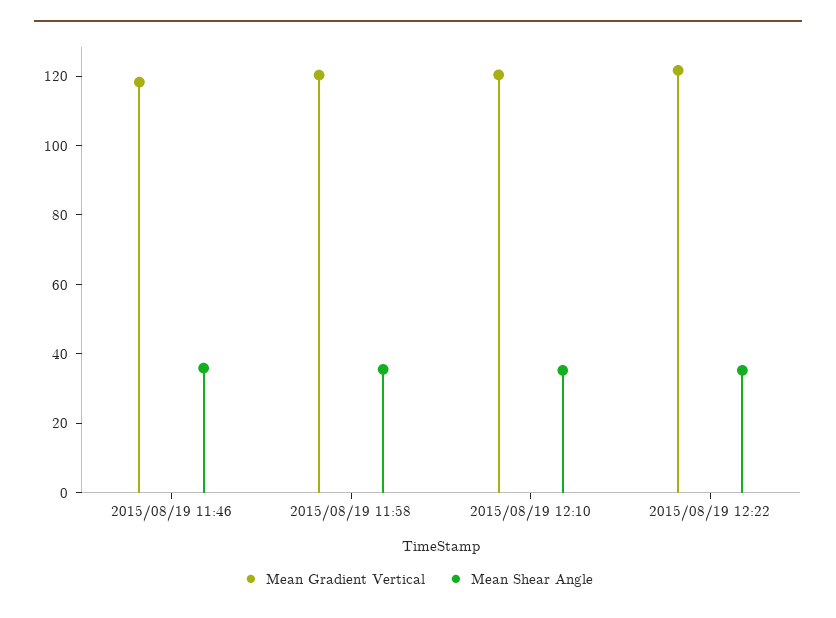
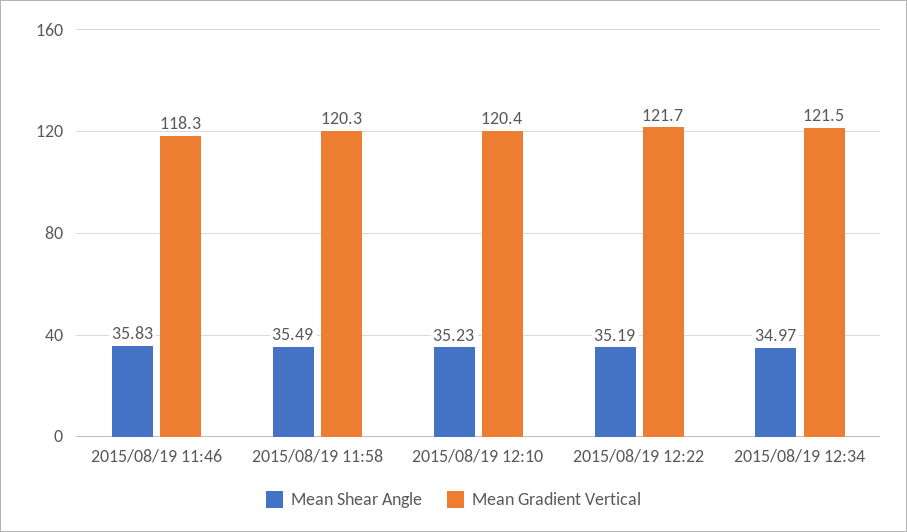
Mean Shear Angle, 2015/08/19 12:34: none -> 34.97
Mean Gradient Vertical, 2015/08/19 12:34: none -> 121.5

